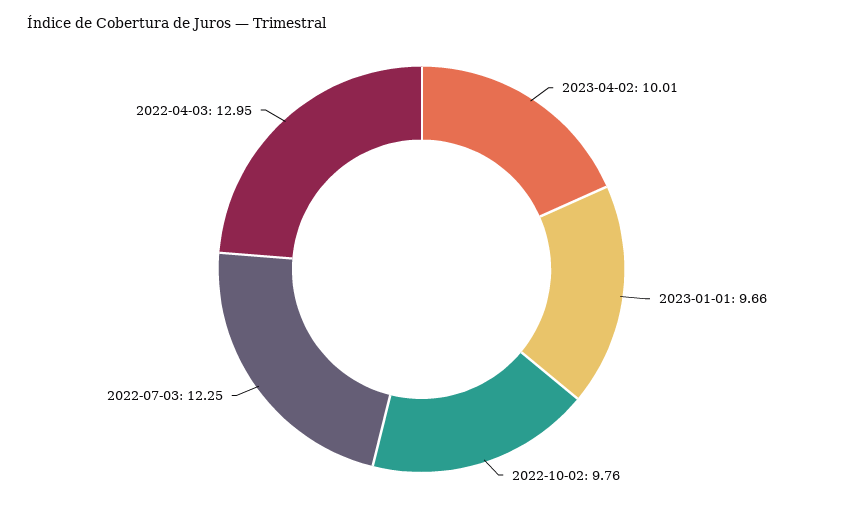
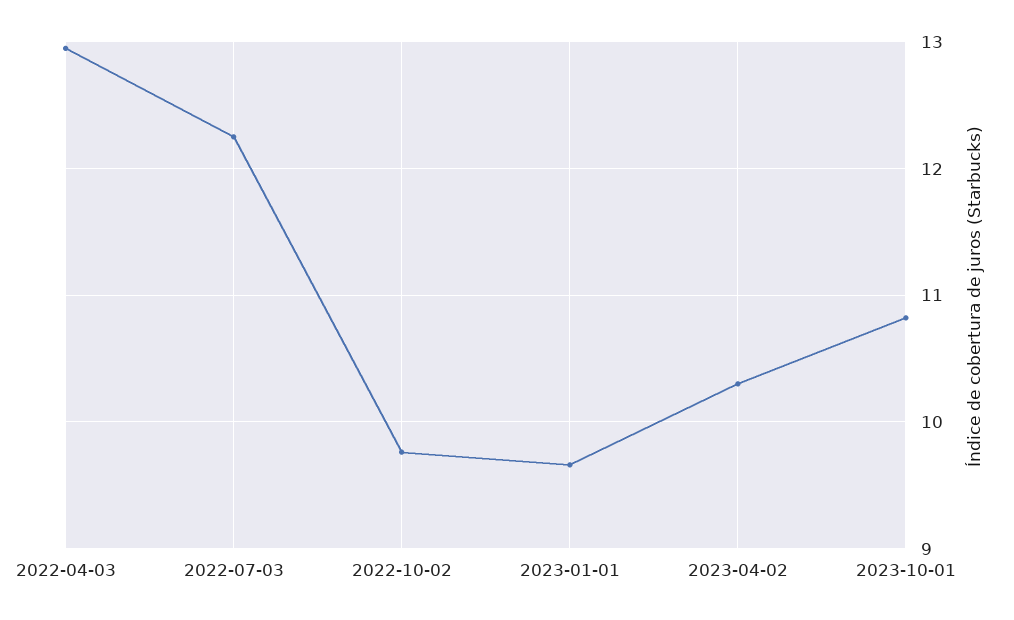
2023-04-02: 10.01 -> 10.3
2023-10-01: none -> 10.8

